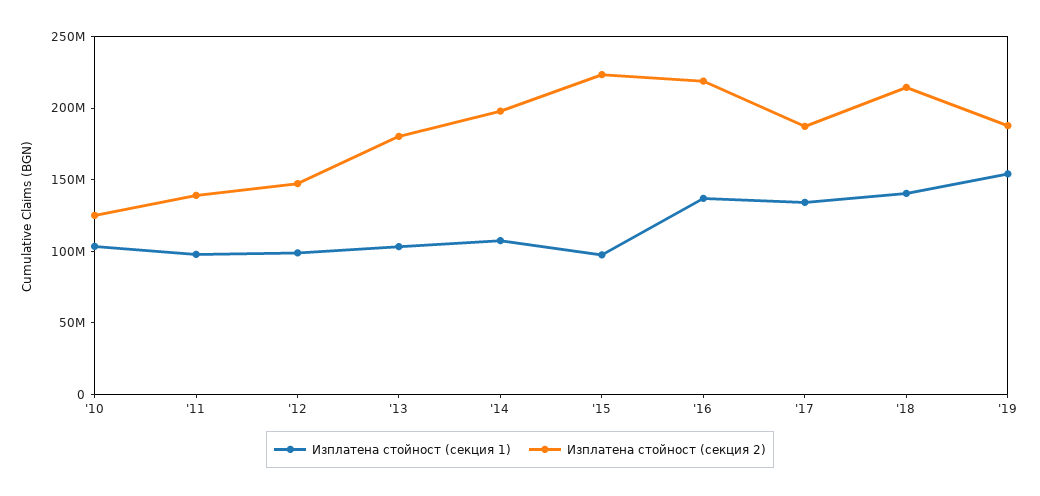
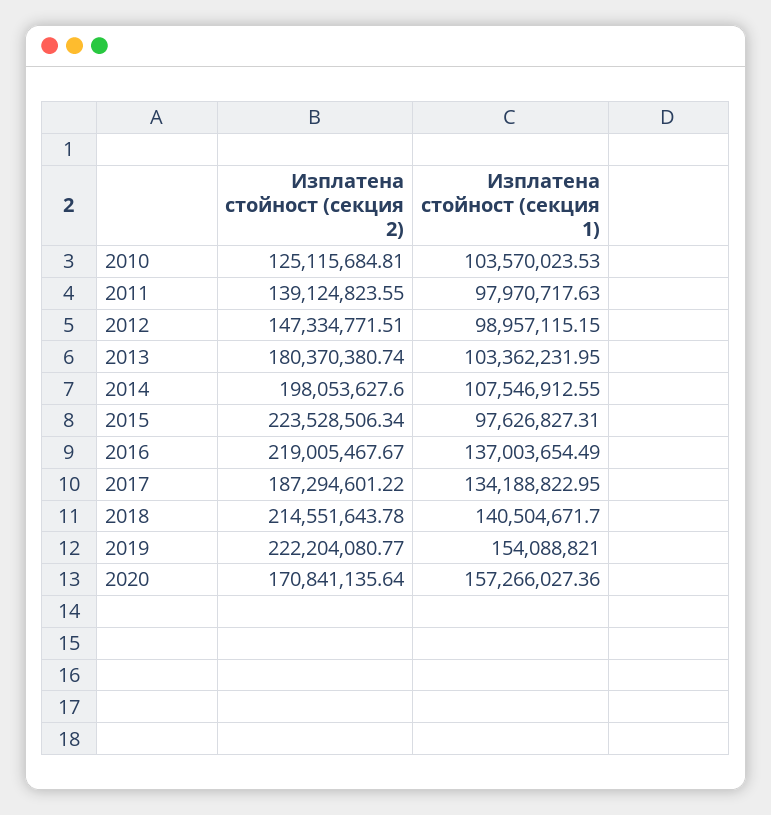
Изплатена стойност (секция 2), '19: 190000000 -> 222204080.77
Изплатена стойност (секция 2), 2020: none -> 170841135.64
Изплатена стойност (секция 1), 2020: none -> 157266027.36

